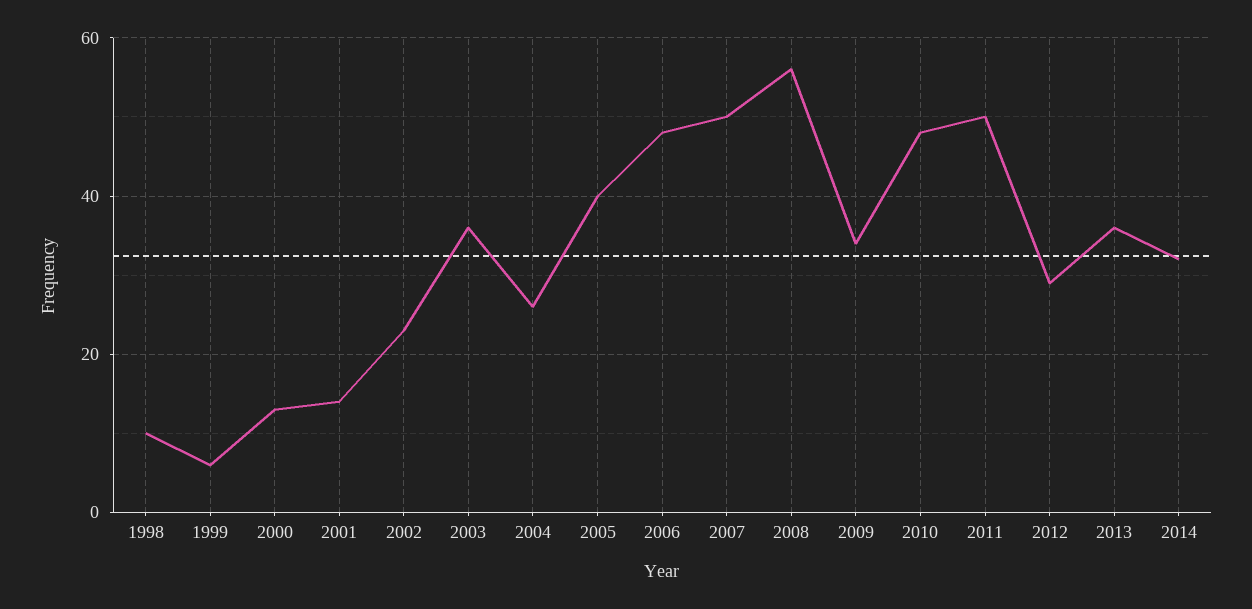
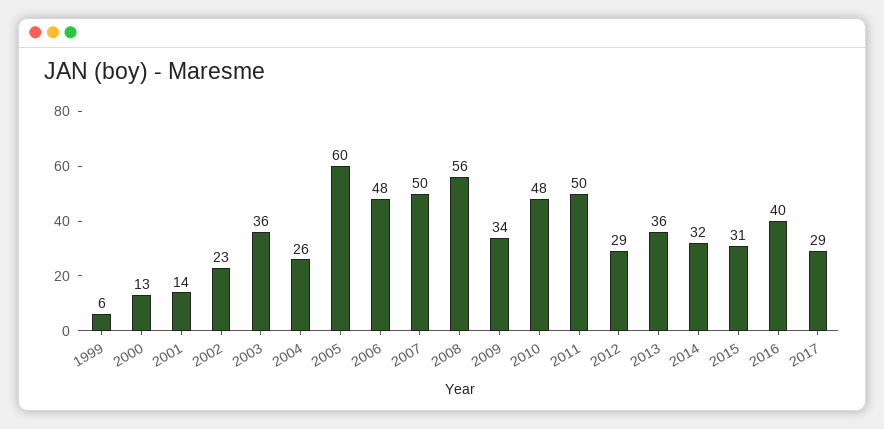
1998: 10 -> none
2005: 40 -> 60
2015: none -> 31
2016: none -> 40
2017: none -> 29

